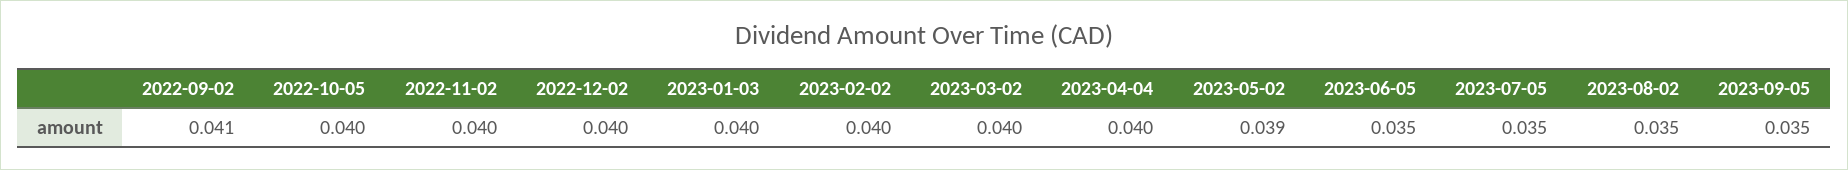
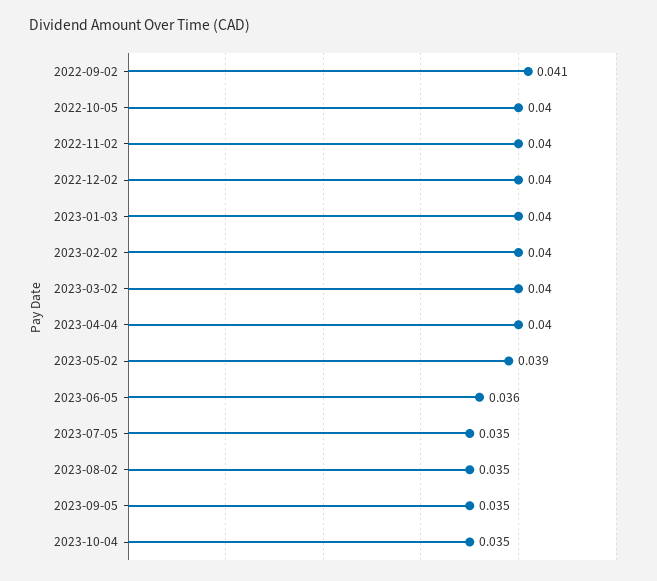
2023-06-05: 0.035 -> 0.036
2023-10-04: none -> 0.035

